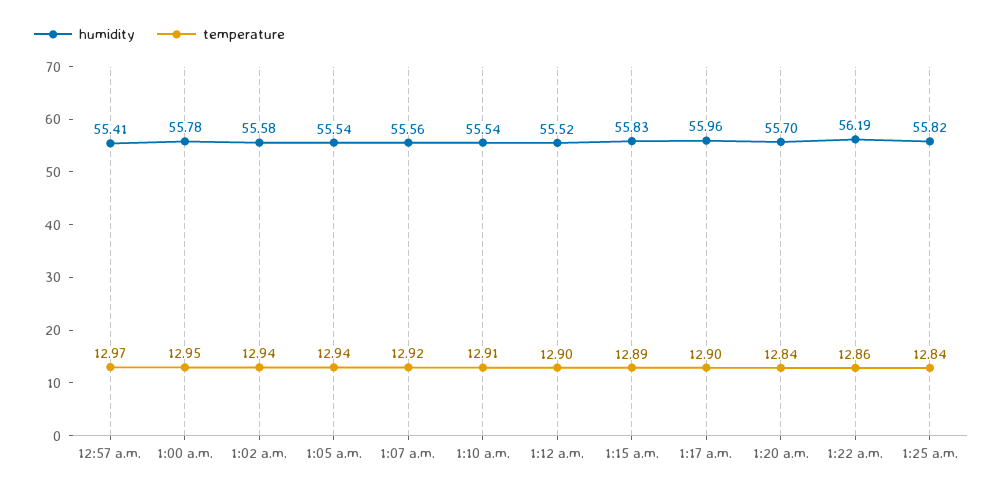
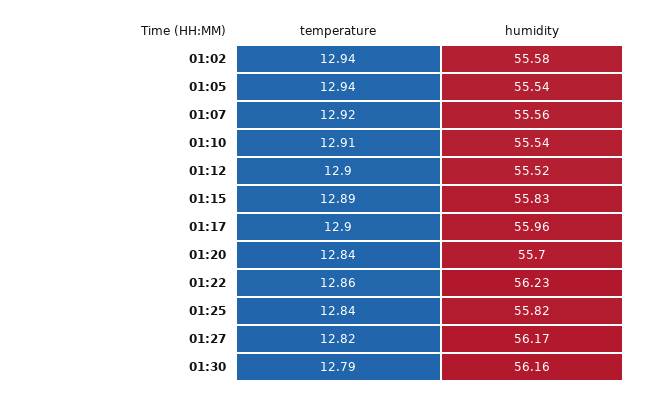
humidity, 12:57 a.m.: 55.41 -> none
temperature, 12:57 a.m.: 12.97 -> none
humidity, 1:00 a.m.: 55.78 -> none
temperature, 1:00 a.m.: 12.95 -> none
humidity, 1:22 a.m.: 56.19 -> 56.23
temperature, 01:27: none -> 12.82
humidity, 01:27: none -> 56.17
temperature, 01:30: none -> 12.79
humidity, 01:30: none -> 56.16

